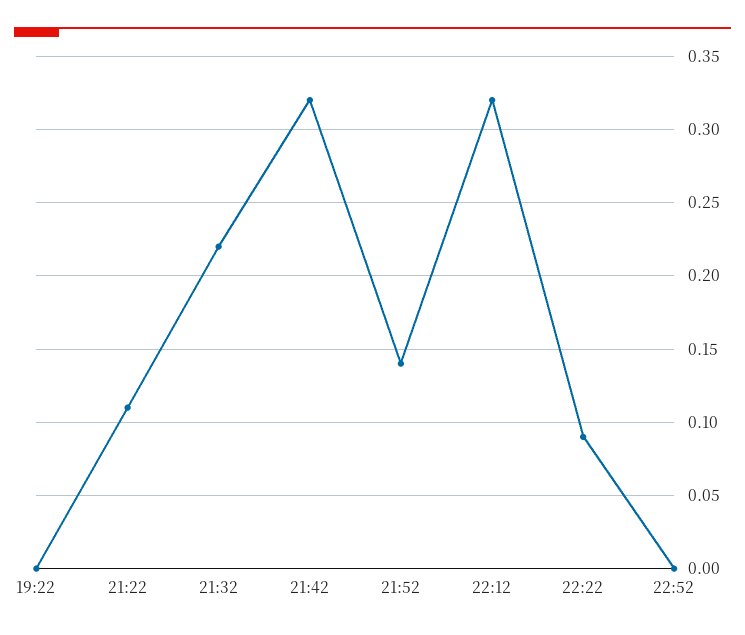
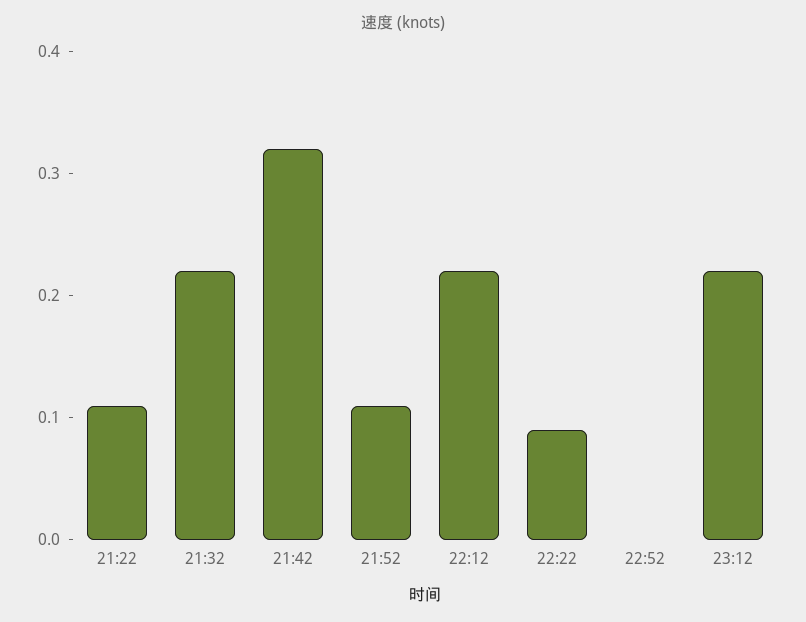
19:22: 0 -> none
21:52: 0.14 -> 0.11
22:12: 0.32 -> 0.22
23:12: none -> 0.22

